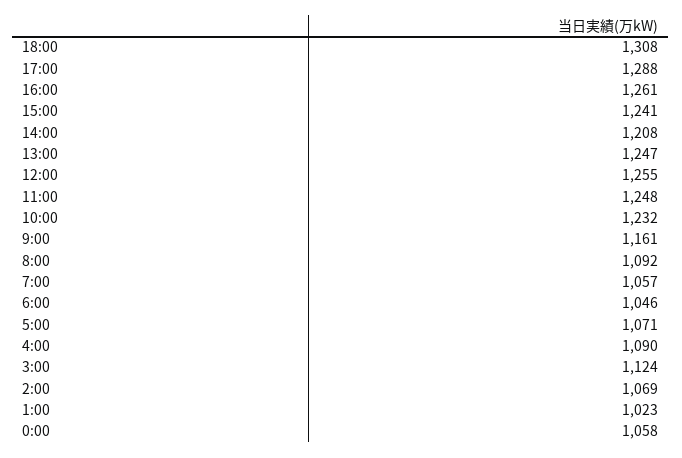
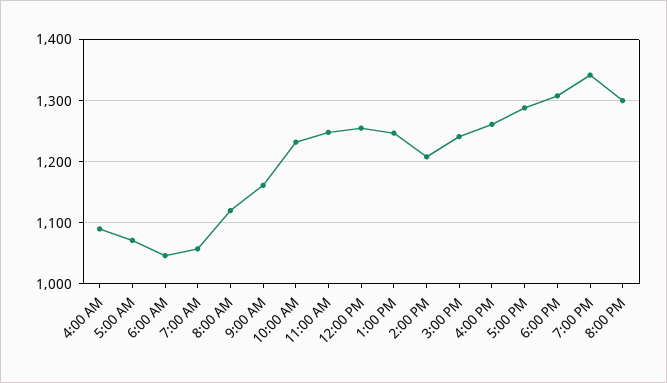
8:00: 1092 -> 1120
3:00: 1124 -> none
2:00: 1069 -> none
1:00: 1023 -> none
0:00: 1058 -> none
7:00 PM: none -> 1340
8:00 PM: none -> 1300

